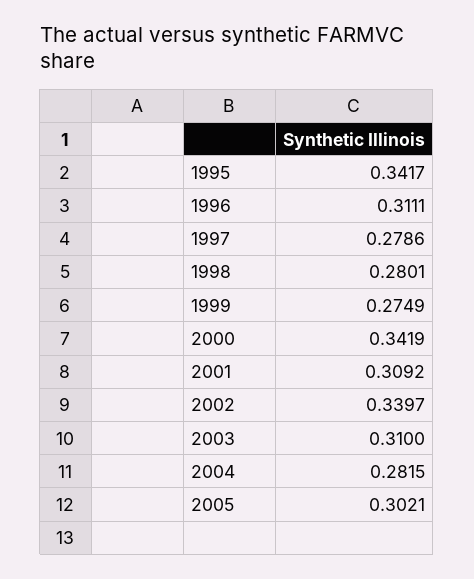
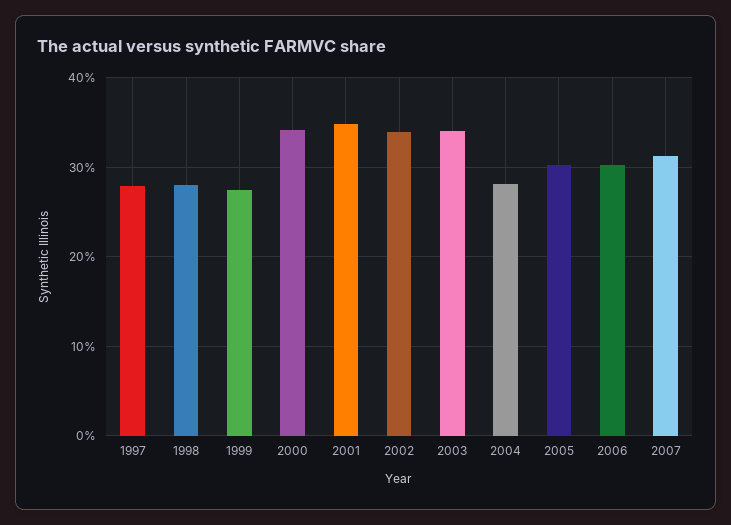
1995: 0.3417 -> none
1996: 0.3111 -> none
2001: 0.3092 -> 0.35
2003: 0.31 -> 0.34
2006: none -> 0.3
2007: none -> 0.31

